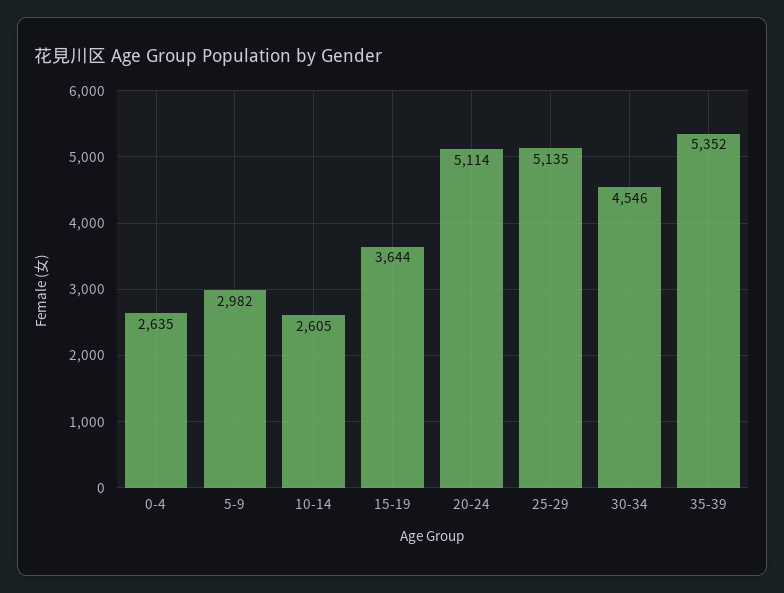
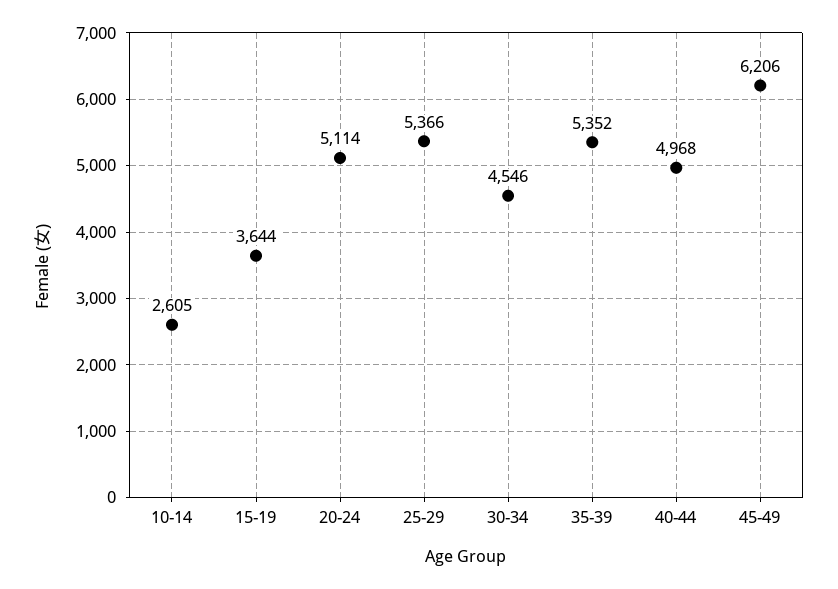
0-4: 2635 -> none
5-9: 2982 -> none
25-29: 5135 -> 5366
40-44: none -> 4968
45-49: none -> 6206

